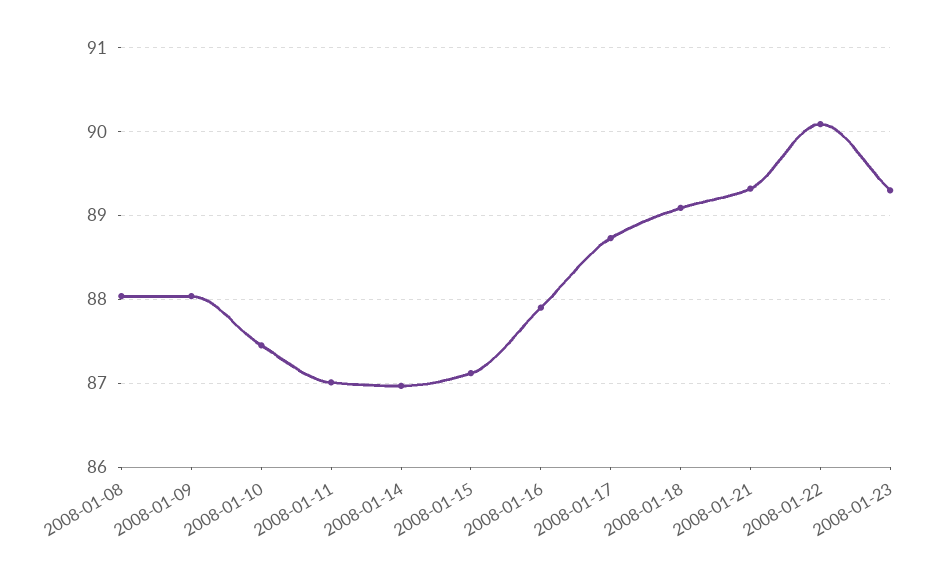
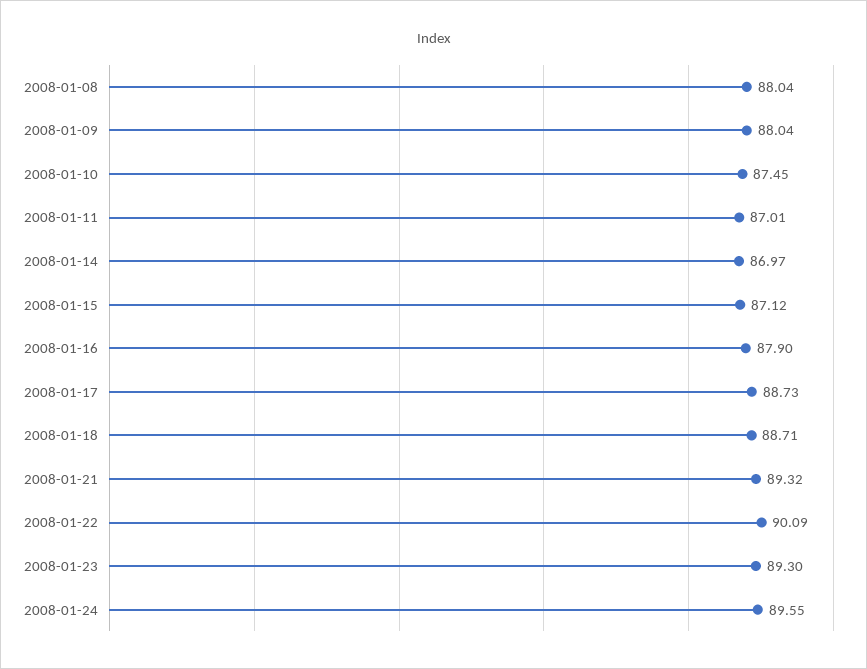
2008-01-18: 89.1 -> 88.71
2008-01-24: none -> 89.55

